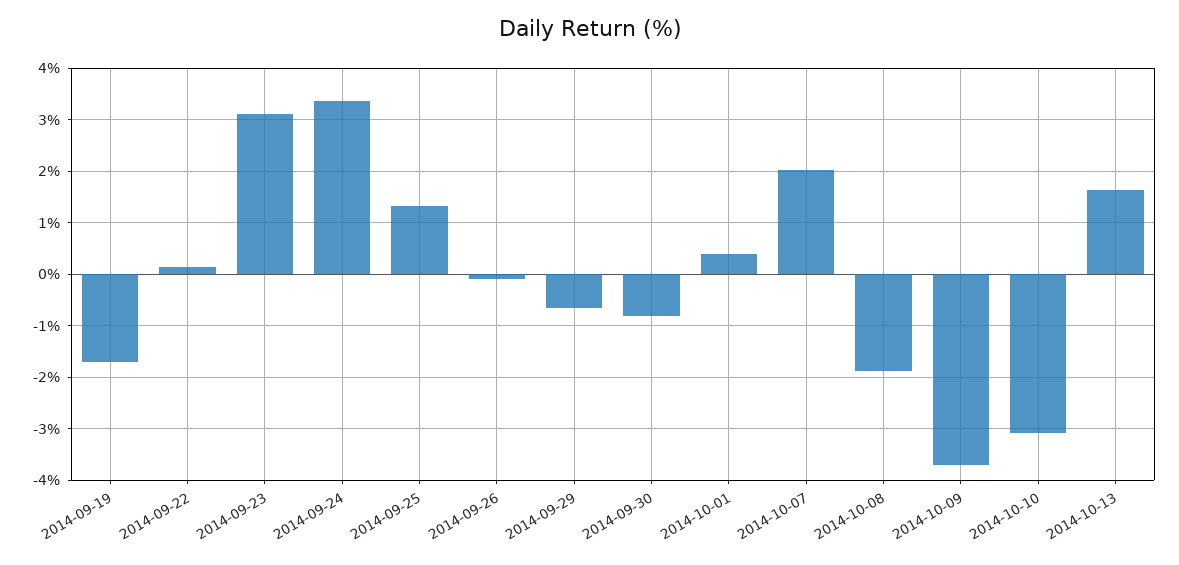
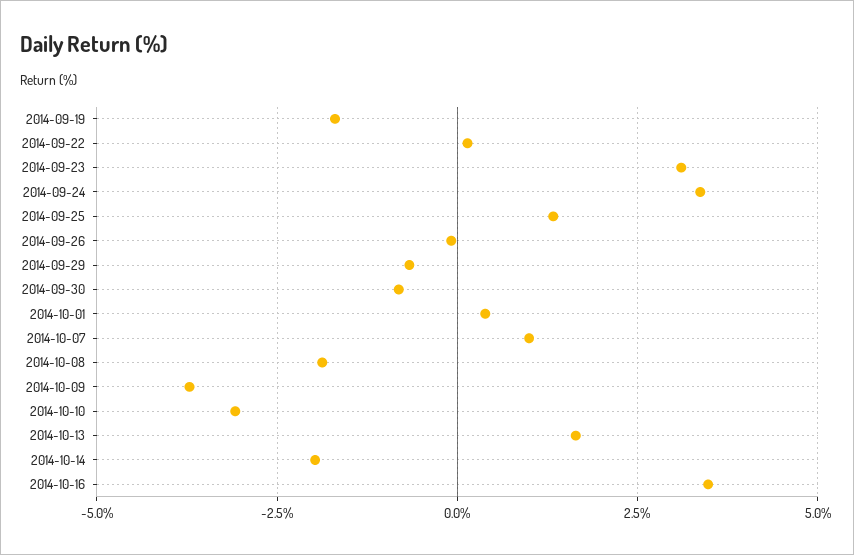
2014-10-07: 2 -> 1
2014-10-14: none -> -2
2014-10-16: none -> 3.5

